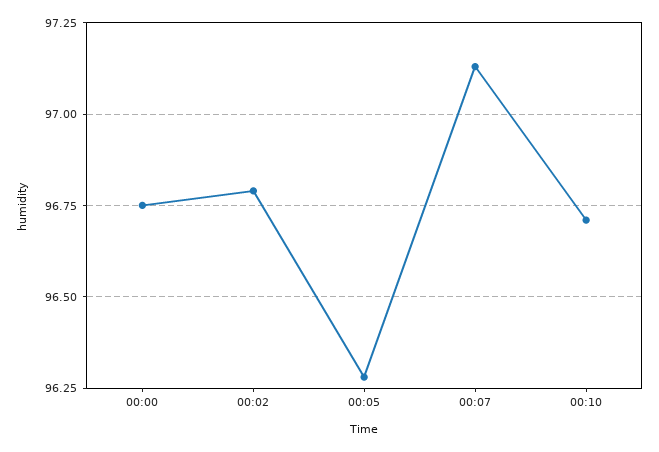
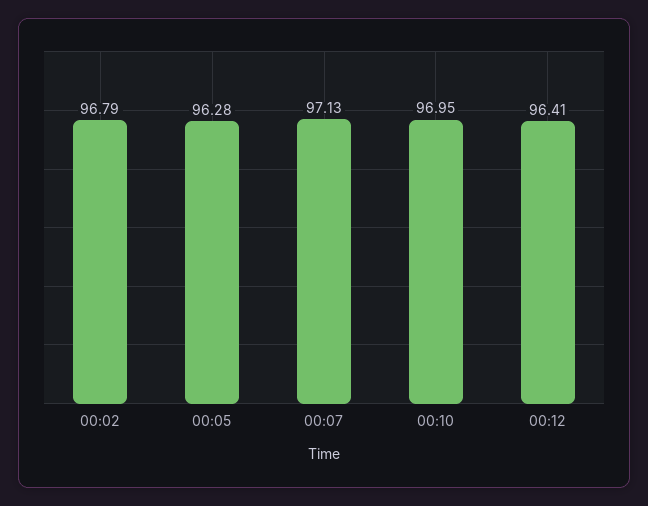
00:00: 96.75 -> none
00:10: 96.7 -> 96.95
00:12: none -> 96.41

